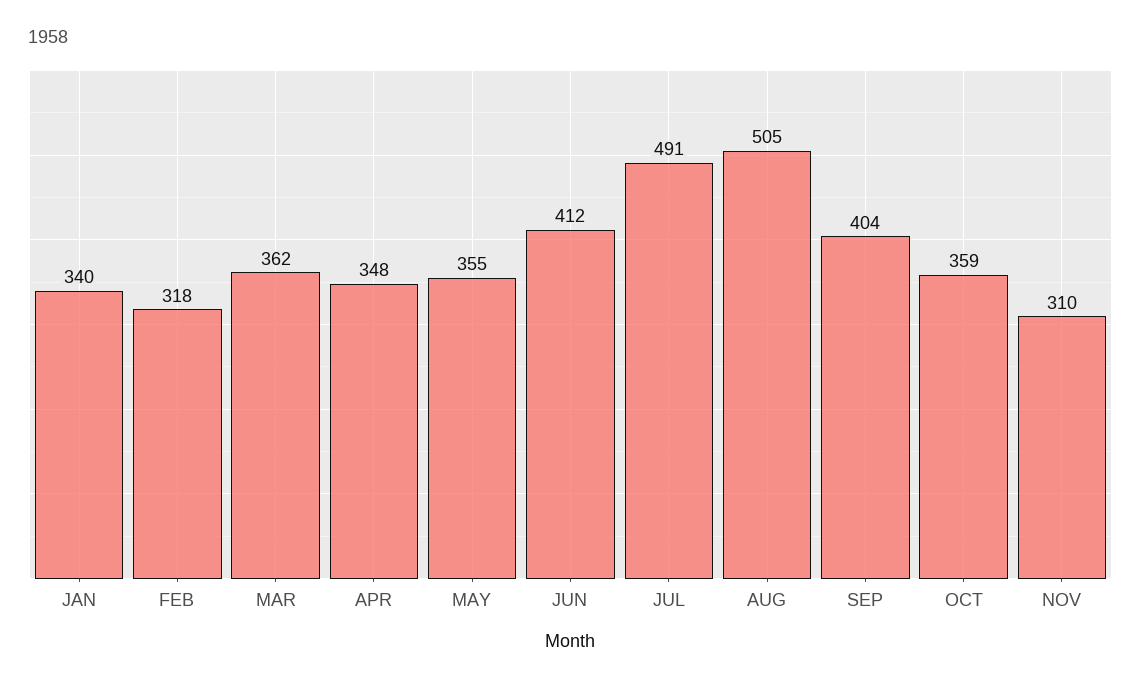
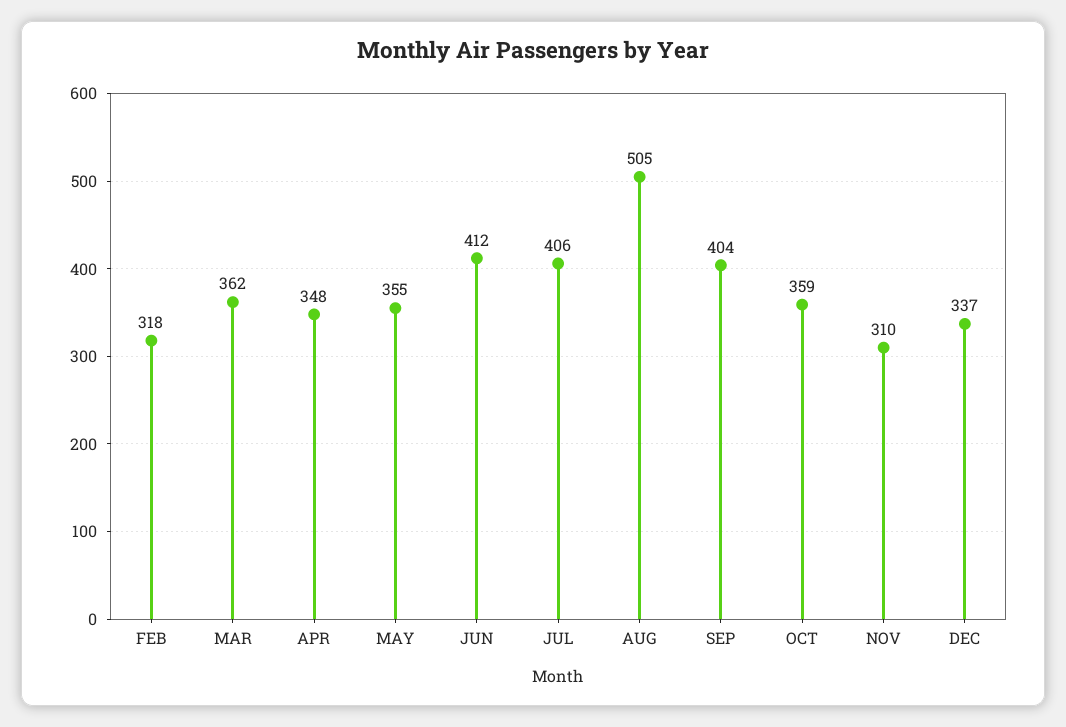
JAN: 340 -> none
JUL: 491 -> 406
DEC: none -> 337

